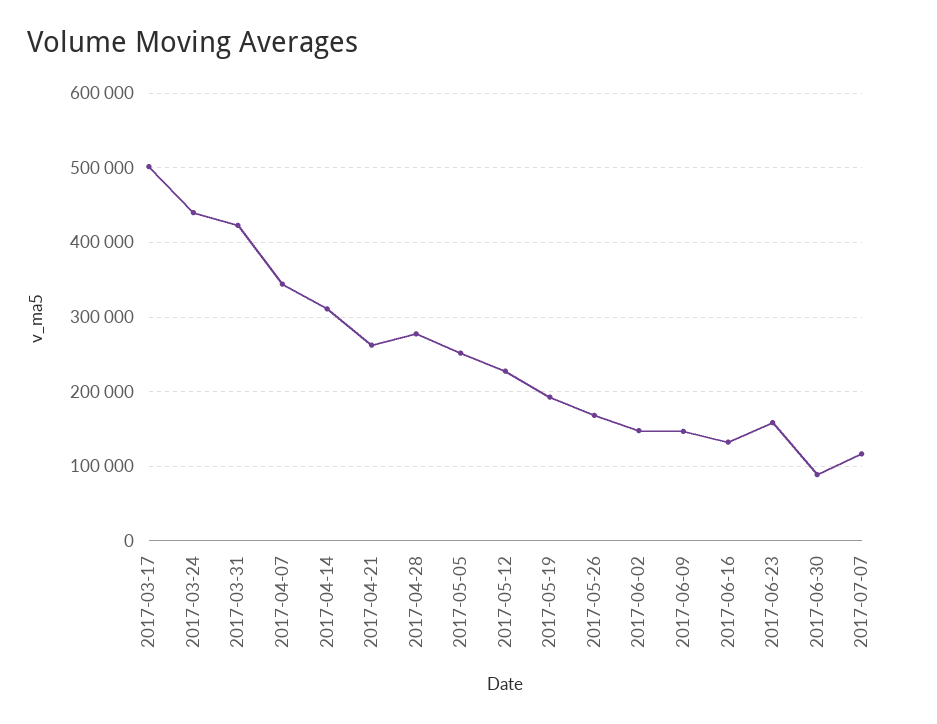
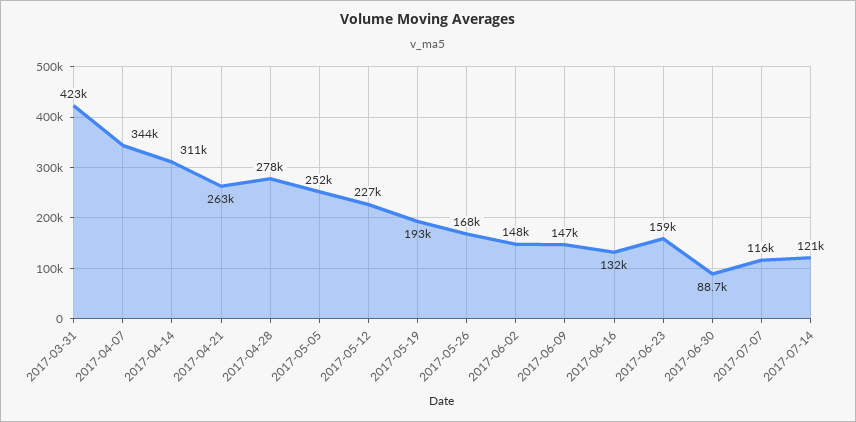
2017-03-17: 500000 -> none
2017-03-24: 440000 -> none
2017-07-14: none -> 121000

